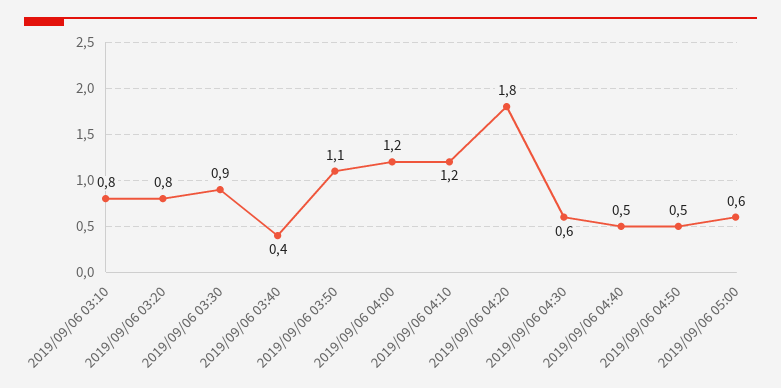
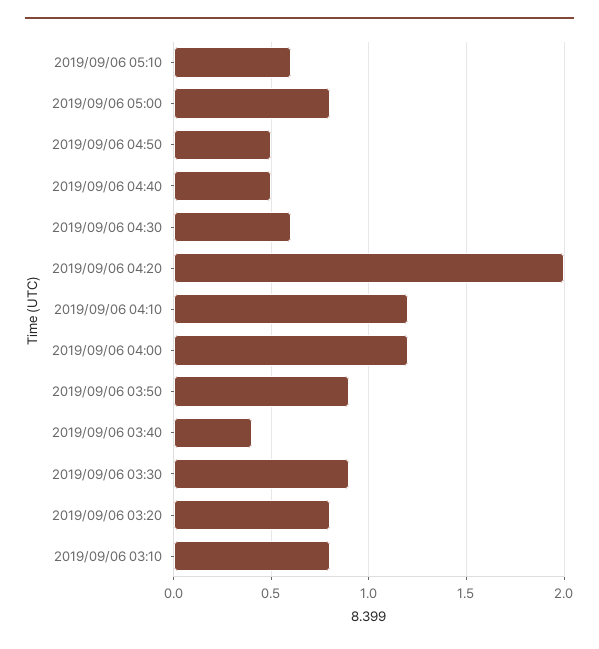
2019/09/06 03:50: 1.1 -> 0.9
2019/09/06 04:20: 1.8 -> 2
2019/09/06 05:00: 0.6 -> 0.8
2019/09/06 05:10: none -> 0.6

